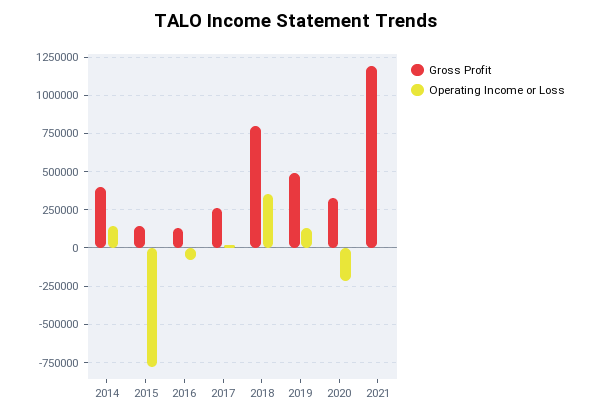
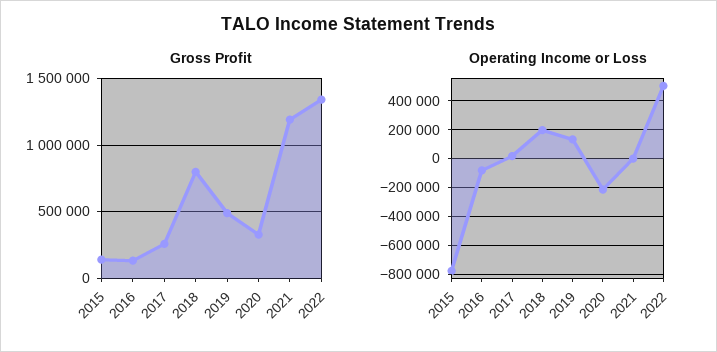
Gross Profit, 2014: 400000 -> none
Operating Income or Loss, 2014: 150000 -> none
Operating Income or Loss, 2018: 350000 -> 200000
Gross Profit, 2022: none -> 1350000
Operating Income or Loss, 2022: none -> 500000

